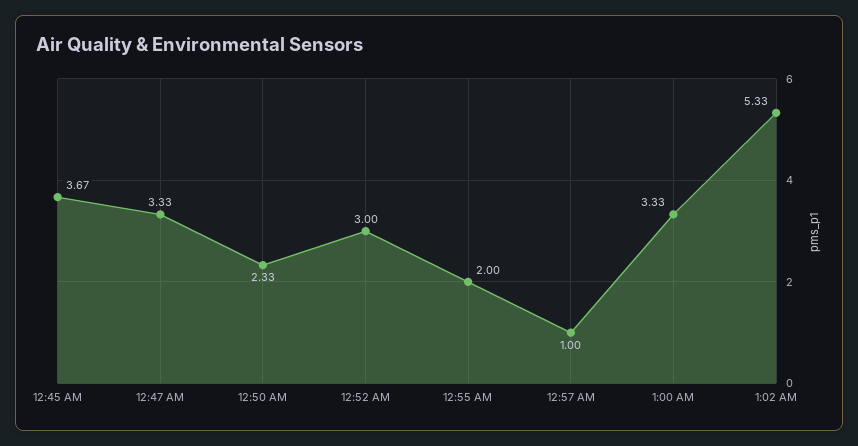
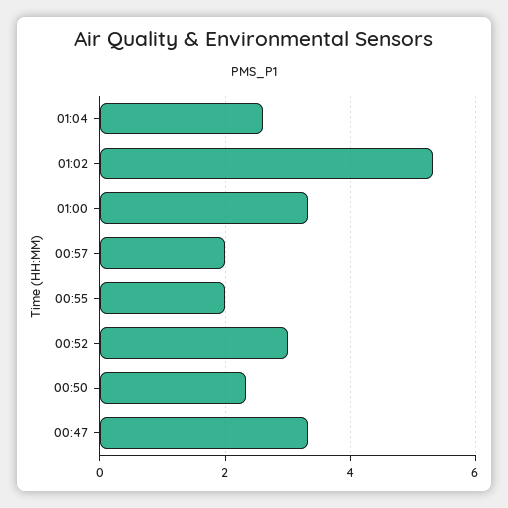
12:45 AM: 3.67 -> none
12:57 AM: 1 -> 2
01:04: none -> 2.6

